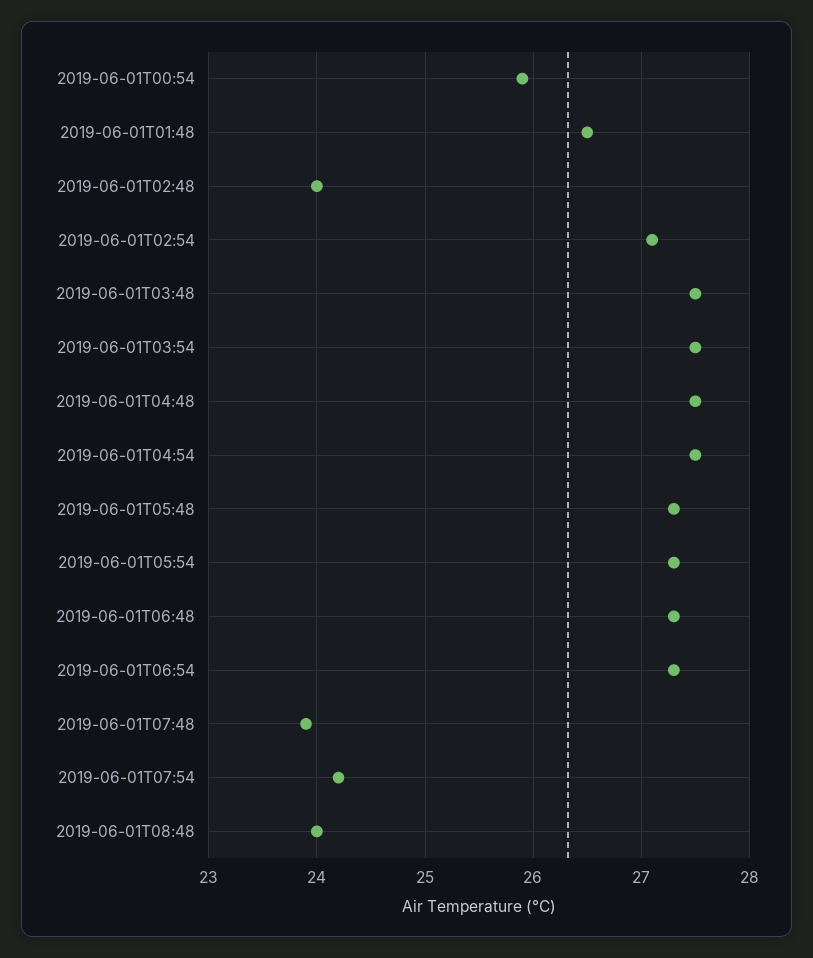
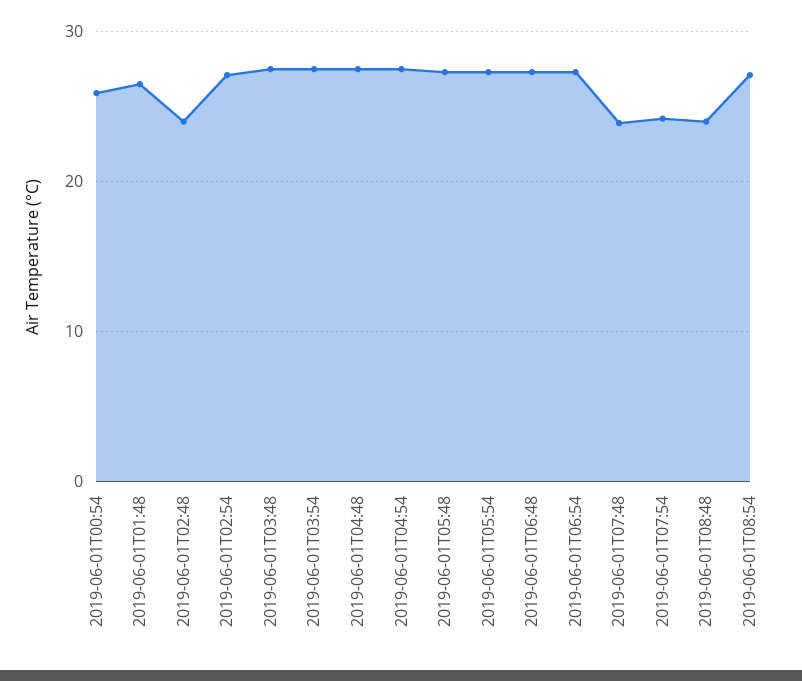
2019-06-01T08:54: none -> 27

